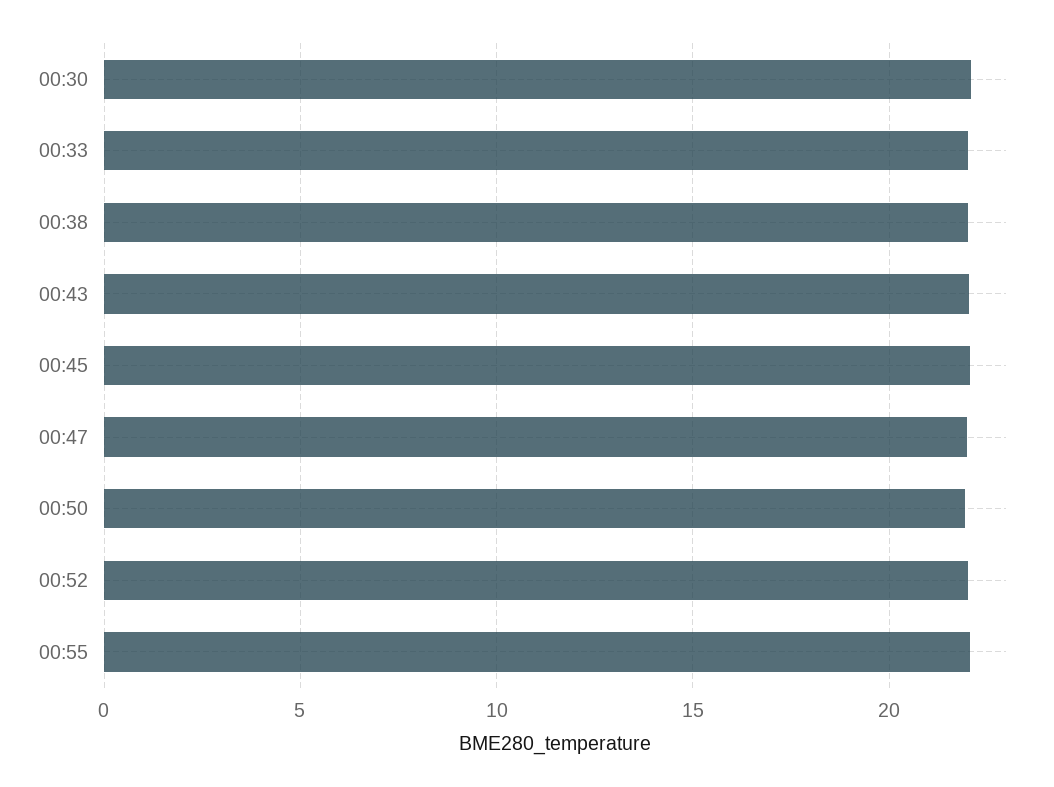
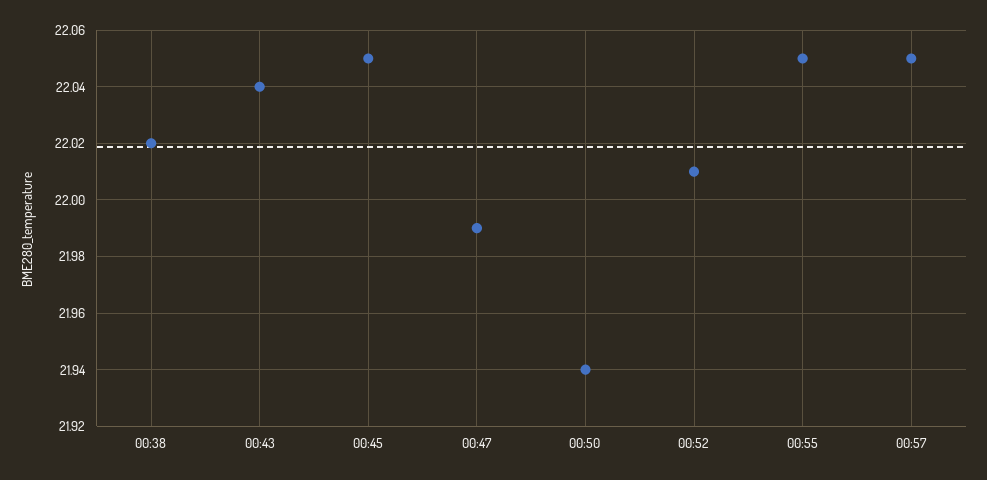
00:30: 22 -> none
00:33: 22 -> none
00:57: none -> 22.05

